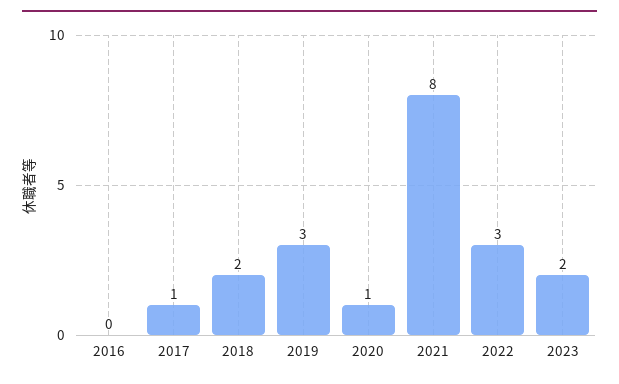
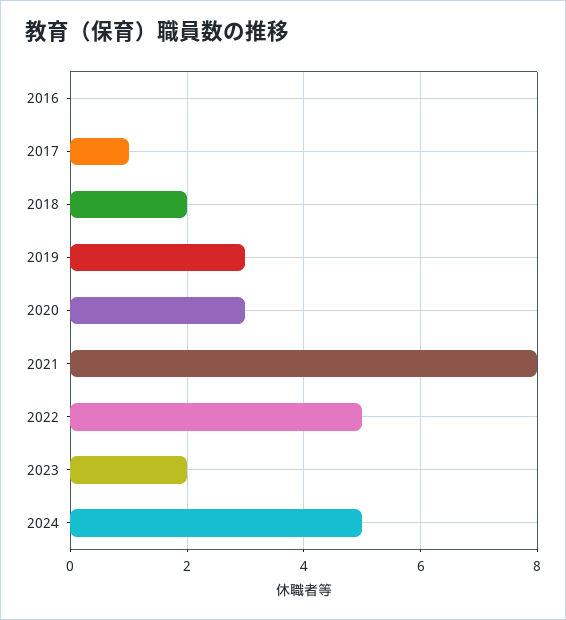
2020: 1 -> 3
2022: 3 -> 5
2024: none -> 5

